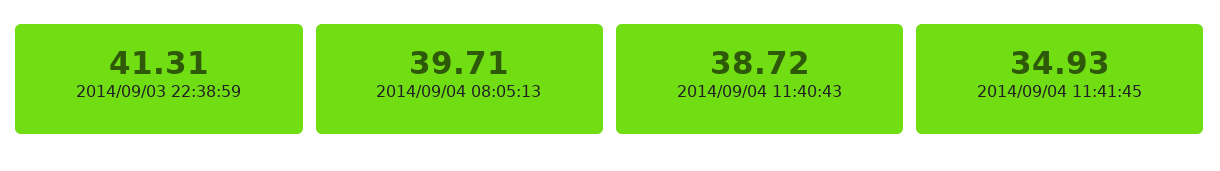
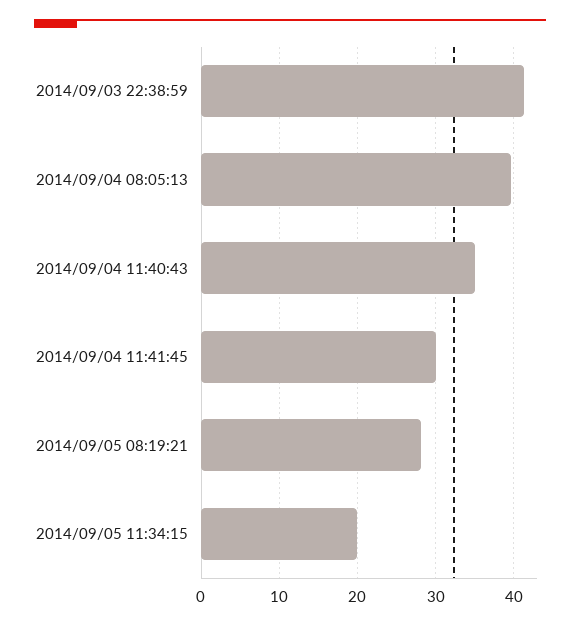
2014/09/04 11:40:43: 38.72 -> 35
2014/09/04 11:41:45: 34.93 -> 30
2014/09/05 08:19:21: none -> 28
2014/09/05 11:34:15: none -> 20

